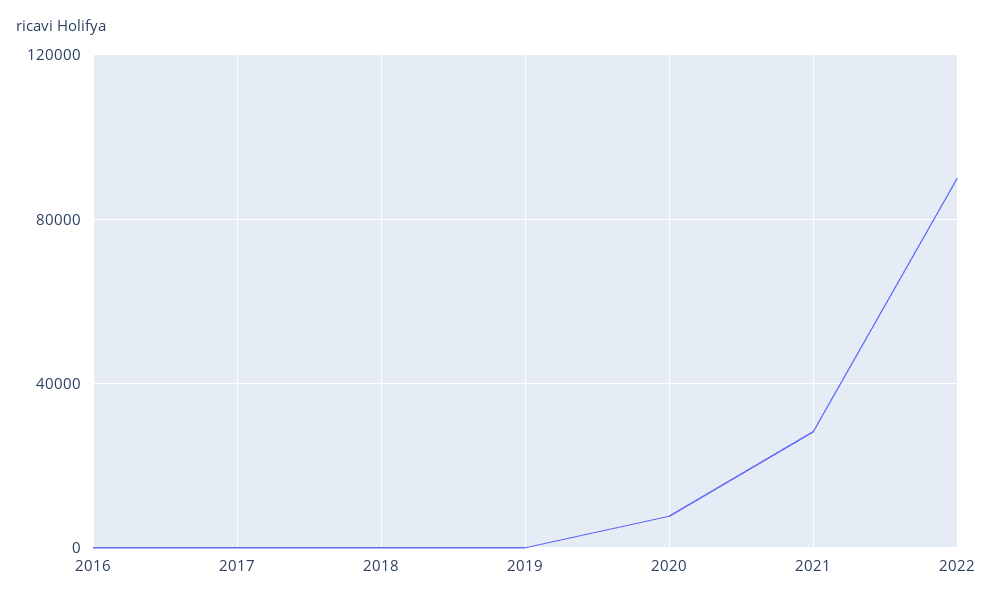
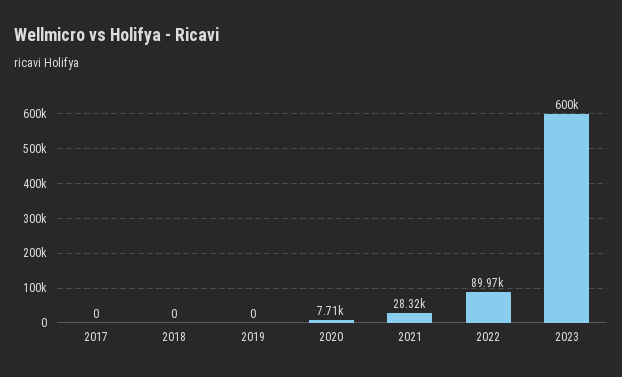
2016: 0 -> none
2023: none -> 600000

